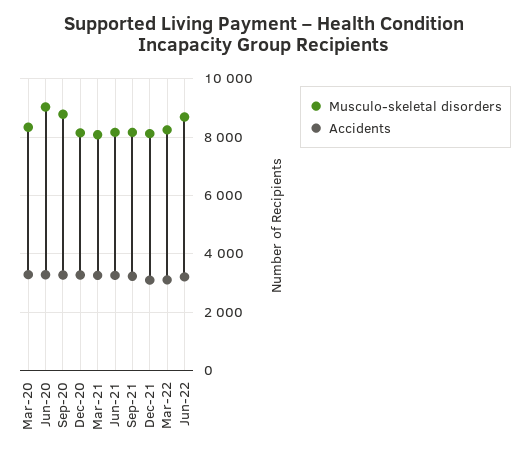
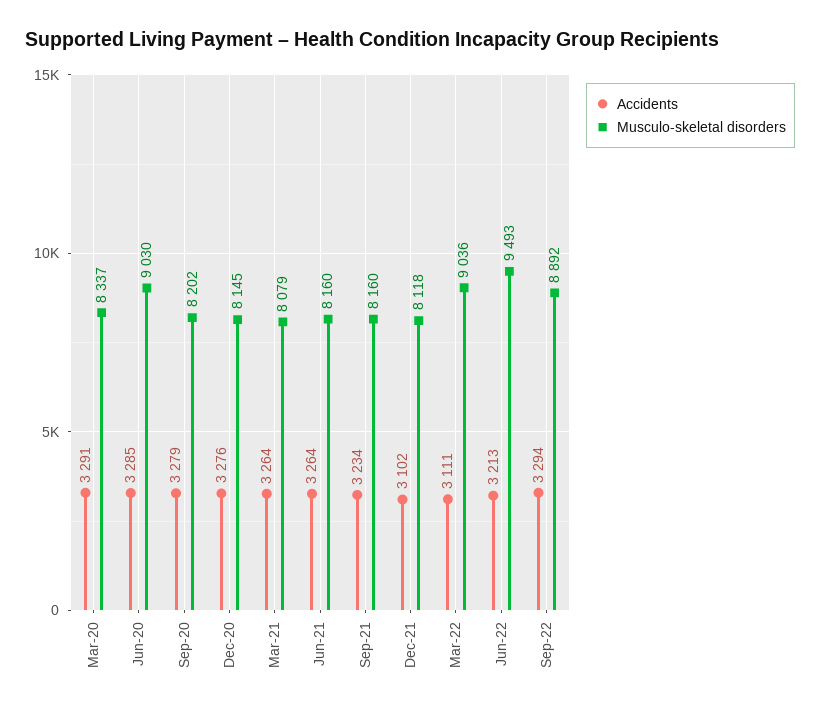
Musculo-skeletal disorders, Sep-20: 8750 -> 8202
Musculo-skeletal disorders, Mar-22: 8250 -> 9036
Musculo-skeletal disorders, Jun-22: 8750 -> 9493
Accidents, Sep-22: none -> 3294
Musculo-skeletal disorders, Sep-22: none -> 8892

